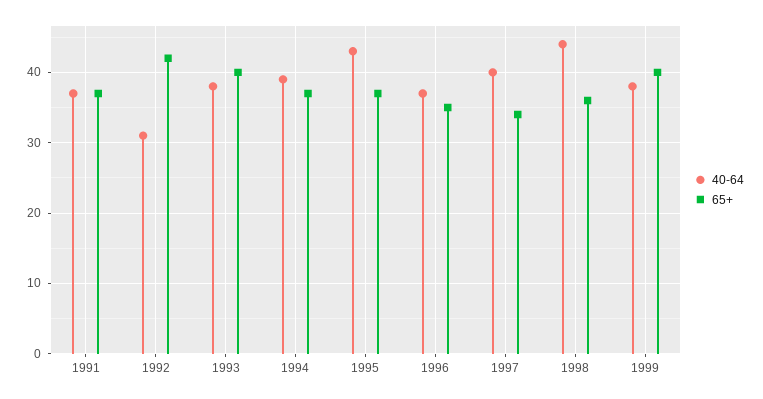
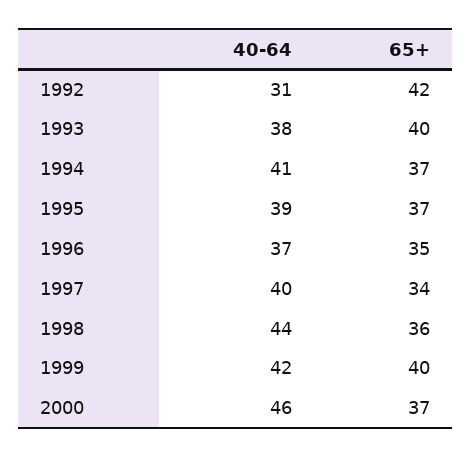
40-64, 1991: 37 -> none
65+, 1991: 37 -> none
40-64, 1994: 39 -> 41
40-64, 1995: 43 -> 39
40-64, 1999: 38 -> 42
40-64, 2000: none -> 46
65+, 2000: none -> 37

